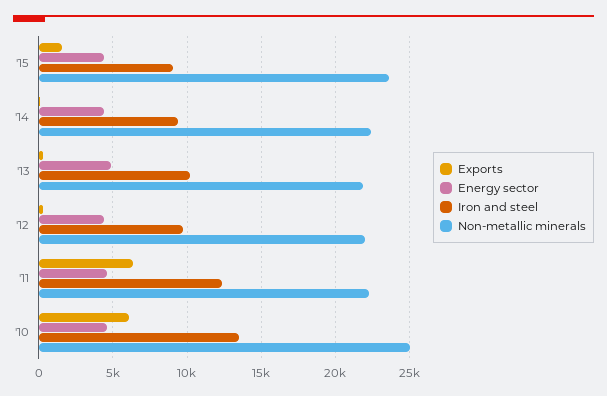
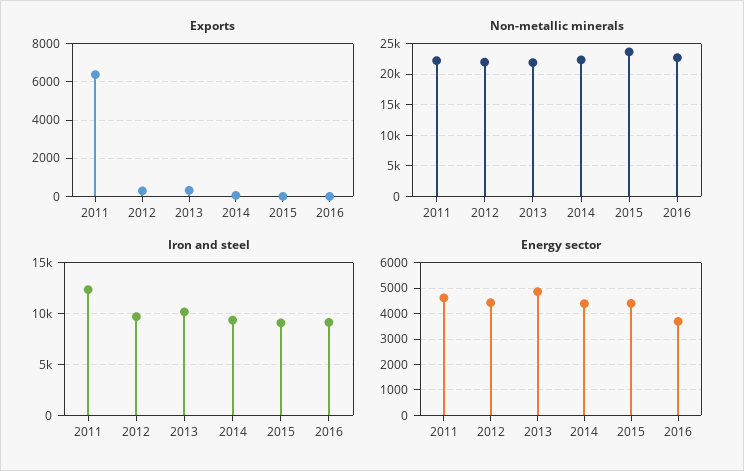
Exports, '15: 1500 -> 0
Exports, '10: 6000 -> none
Energy sector, '10: 4500 -> none
Iron and steel, '10: 13500 -> none
Non-metallic minerals, '10: 25000 -> none
Exports, 2016: none -> 0
Non-metallic minerals, 2016: none -> 23000
Iron and steel, 2016: none -> 9000
Energy sector, 2016: none -> 3750

